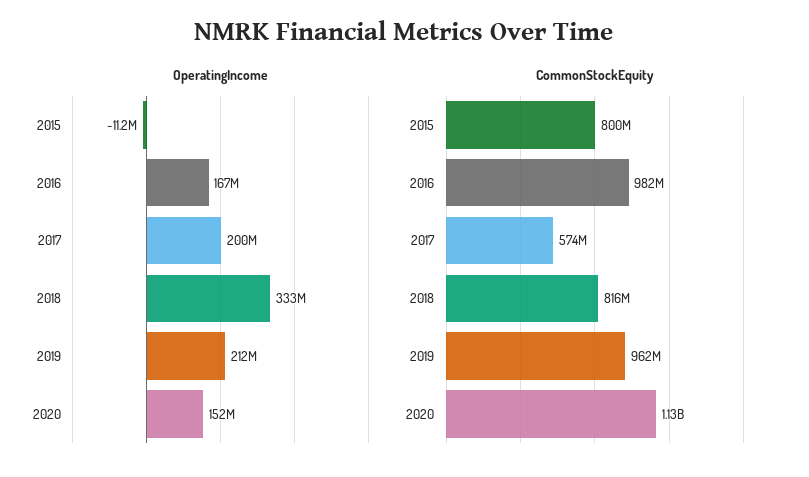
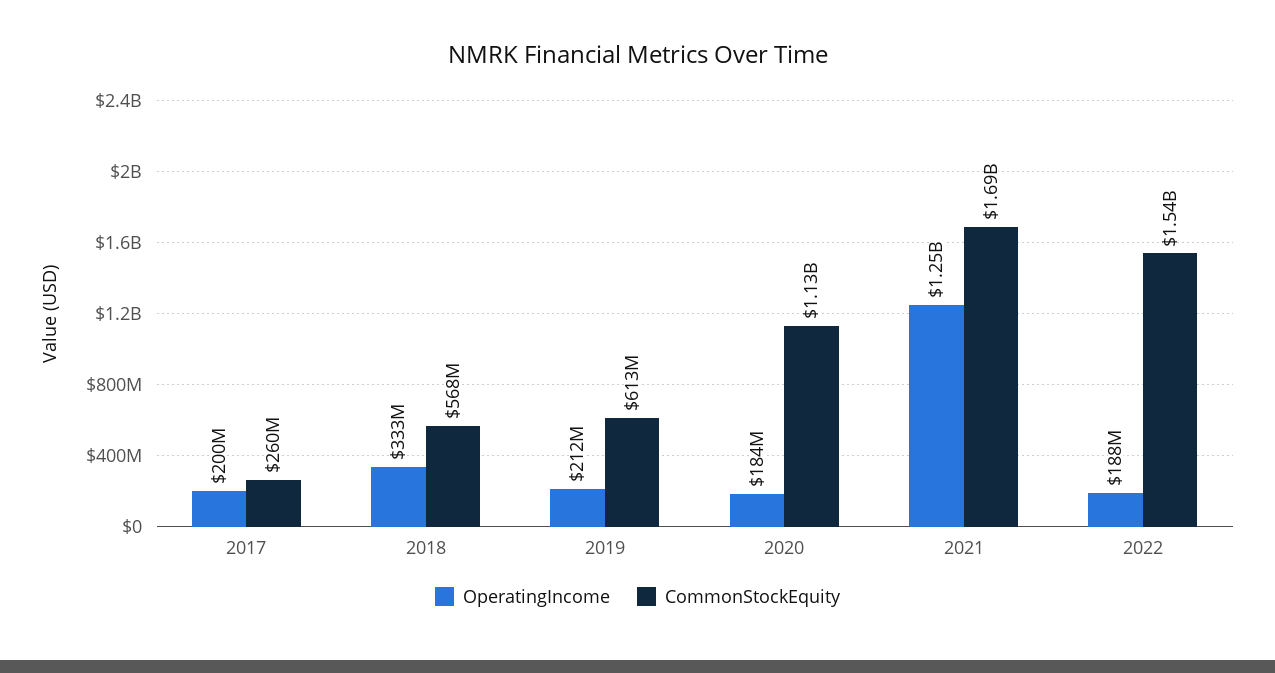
OperatingIncome, 2015: -11200000 -> none
OperatingIncome, 2016: 167000000 -> none
OperatingIncome, 2020: 152000000 -> 184000000
CommonStockEquity, 2015: 800000000 -> none
CommonStockEquity, 2016: 982000000 -> none
CommonStockEquity, 2017: 574000000 -> 260000000
CommonStockEquity, 2018: 816000000 -> 568000000
CommonStockEquity, 2019: 962000000 -> 613000000
OperatingIncome, 2021: none -> 1250000000
CommonStockEquity, 2021: none -> 1690000000
OperatingIncome, 2022: none -> 188000000
CommonStockEquity, 2022: none -> 1540000000

